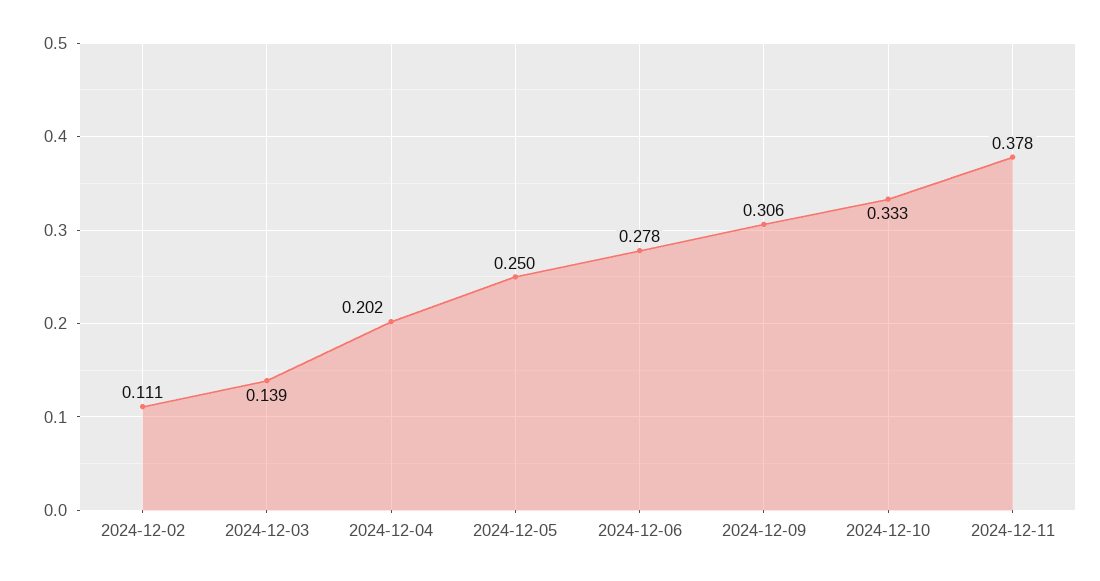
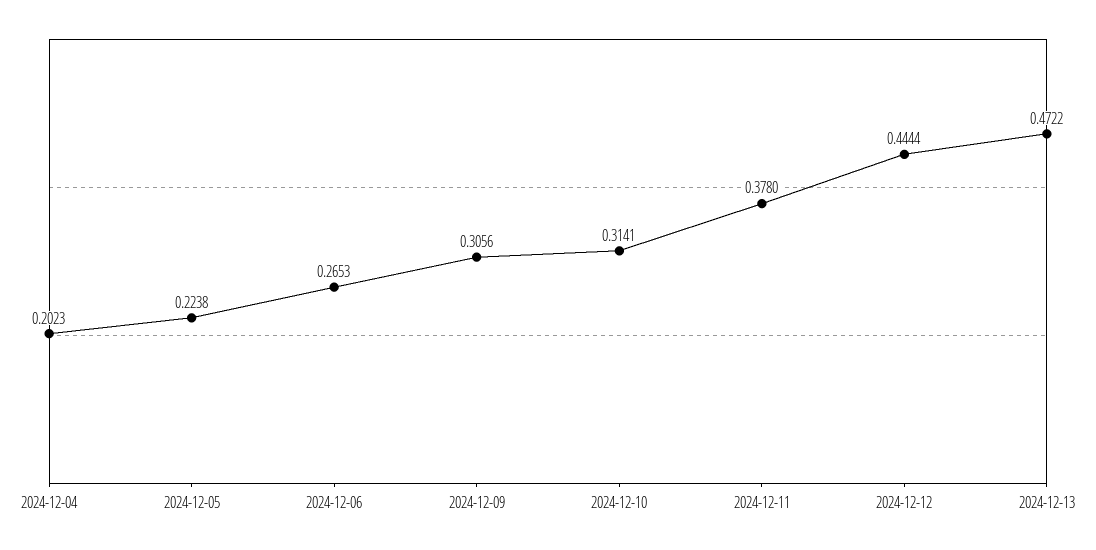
2024-12-02: 0.111 -> none
2024-12-03: 0.139 -> none
2024-12-05: 0.25 -> 0.2238
2024-12-06: 0.278 -> 0.2653
2024-12-10: 0.333 -> 0.3141
2024-12-12: none -> 0.4444
2024-12-13: none -> 0.4722

